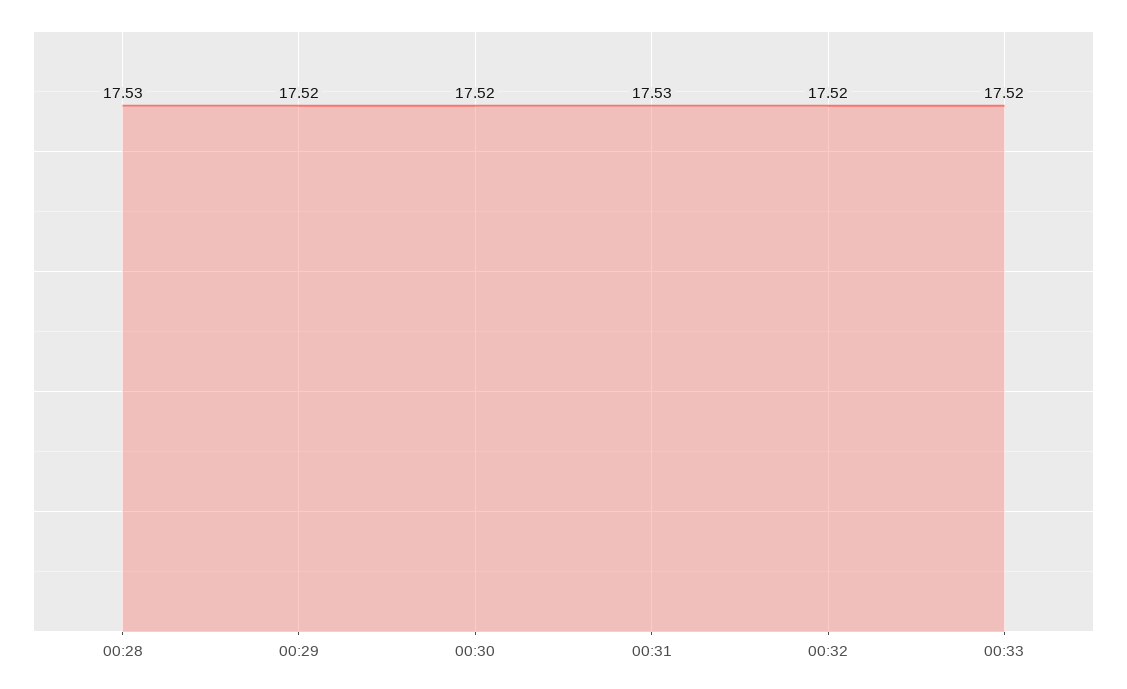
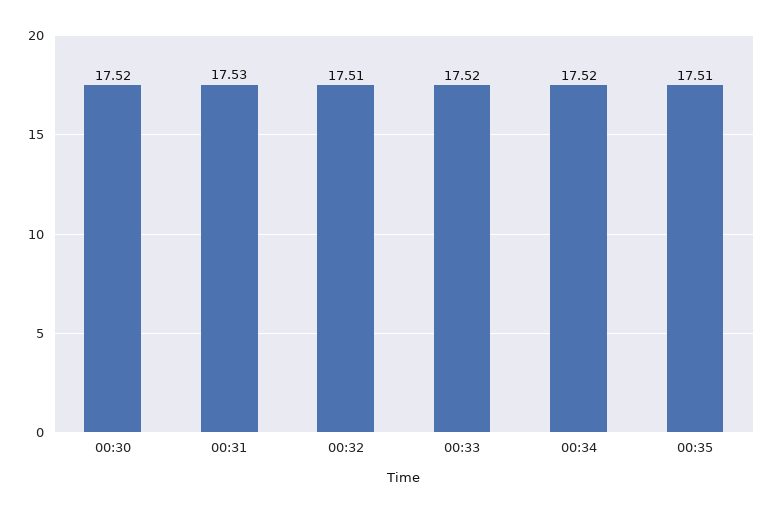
00:28: 17.53 -> none
00:29: 17.52 -> none
00:32: 17.52 -> 17.51
00:34: none -> 17.52
00:35: none -> 17.51

